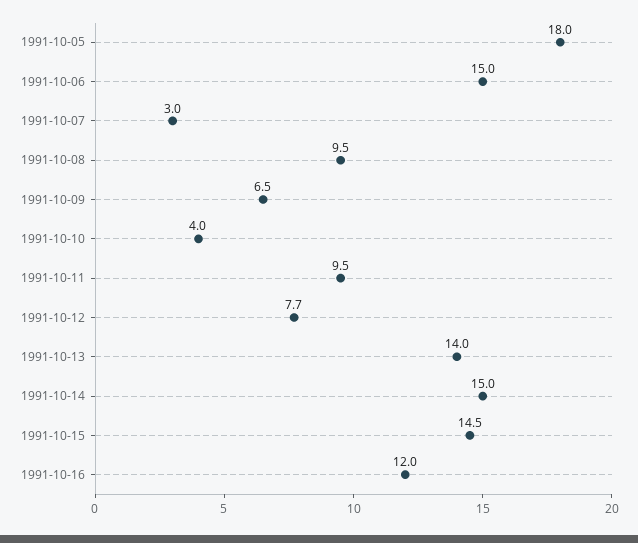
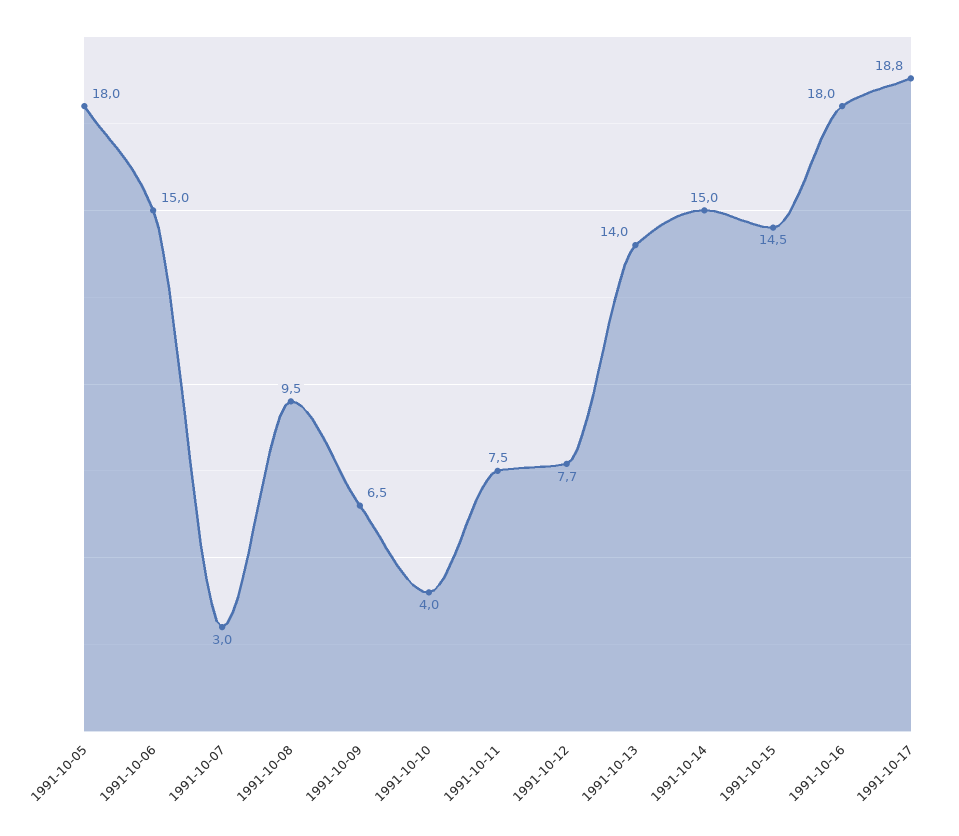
1991-10-11: 9.5 -> 7.5
1991-10-16: 12 -> 18
1991-10-17: none -> 18.8

